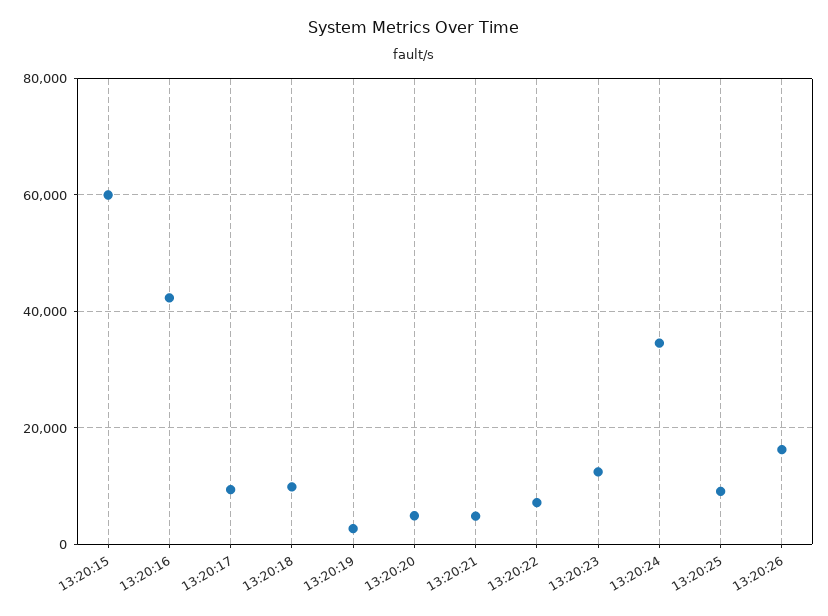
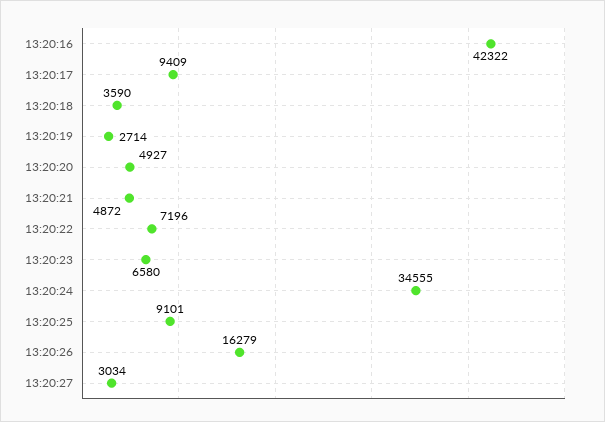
13:20:15: 60000 -> none
13:20:18: 10000 -> 3590
13:20:23: 12000 -> 6580
13:20:27: none -> 3034

